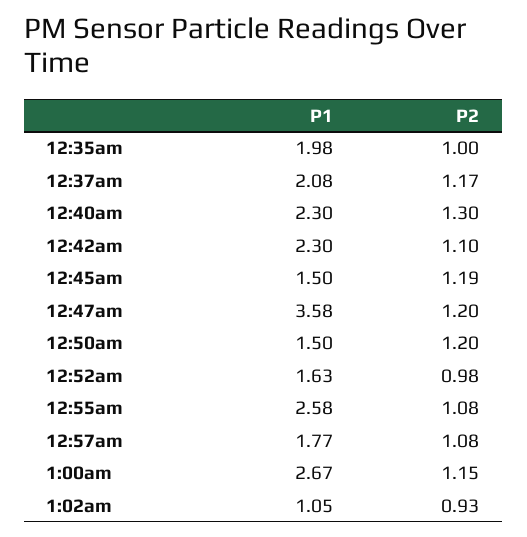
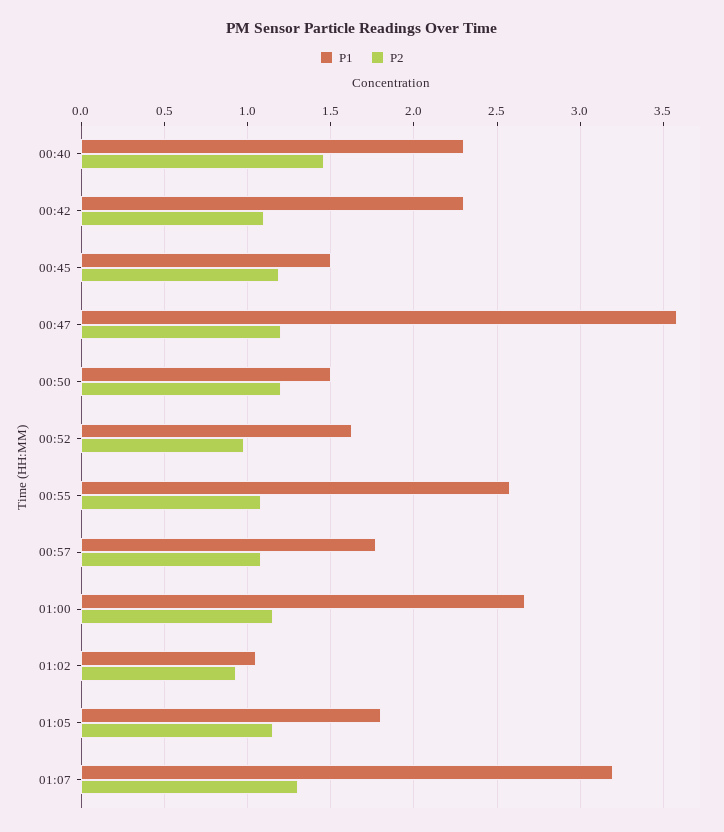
P1, 12:35am: 1.98 -> none
P2, 12:35am: 1 -> none
P1, 12:37am: 2.08 -> none
P2, 12:37am: 1.17 -> none
P2, 12:40am: 1.3 -> 1.45
P1, 01:05: none -> 1.8
P2, 01:05: none -> 1.15
P1, 01:07: none -> 3.2
P2, 01:07: none -> 1.3

